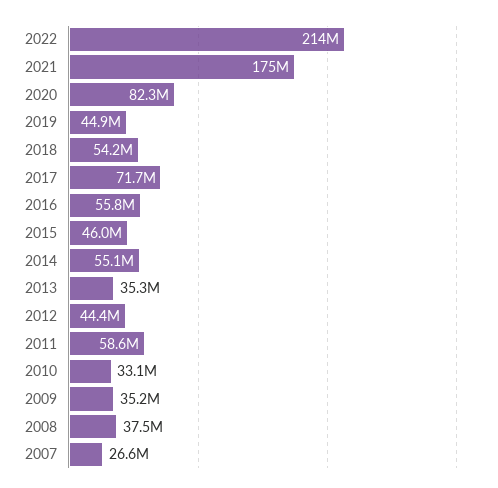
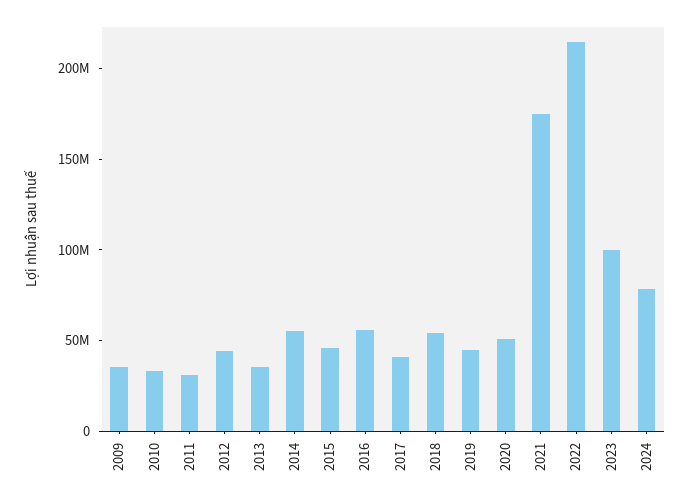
2020: 82300000 -> 50000000
2017: 71700000 -> 40000000
2011: 58600000 -> 30000000
2008: 37500000 -> none
2007: 26600000 -> none
2023: none -> 100000000
2024: none -> 80000000

